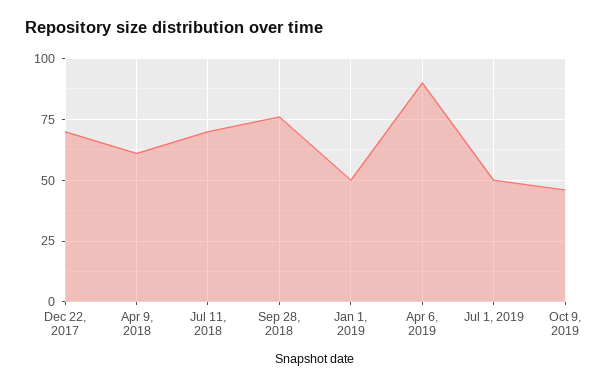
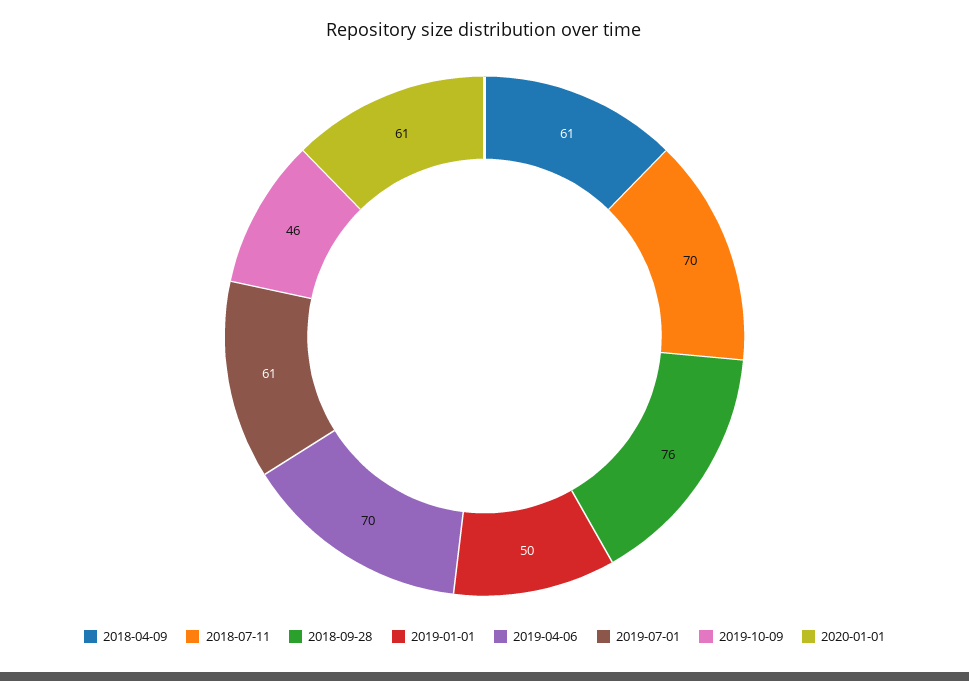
Dec 22, 2017: 70 -> none
Apr 6, 2019: 90 -> 70
Jul 1, 2019: 50 -> 61
2020-01-01: none -> 61

